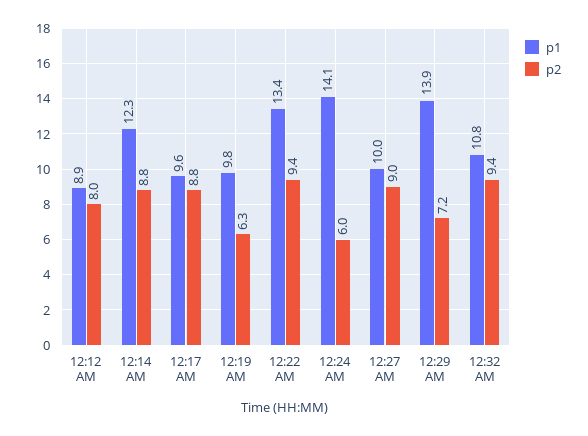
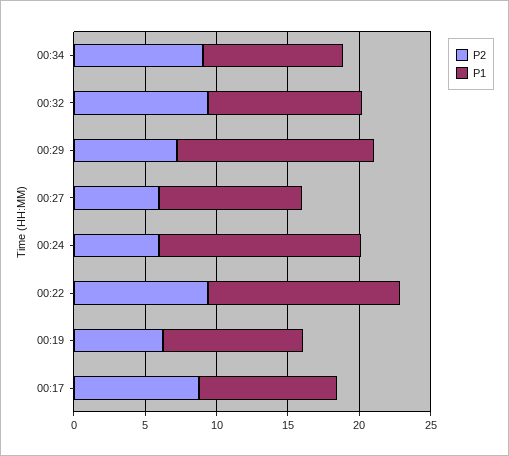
p1, 12:12 AM: 8.9 -> none
p2, 12:12 AM: 8 -> none
p1, 12:14 AM: 12.3 -> none
p2, 12:14 AM: 8.8 -> none
p2, 12:27 AM: 9 -> 6
p2, 00:34: none -> 9
p1, 00:34: none -> 10

